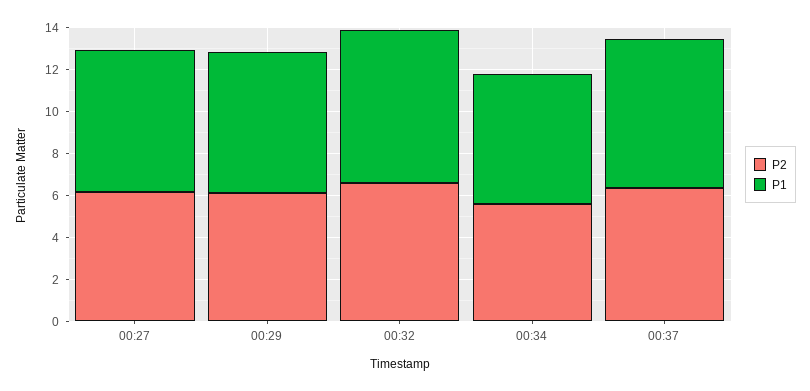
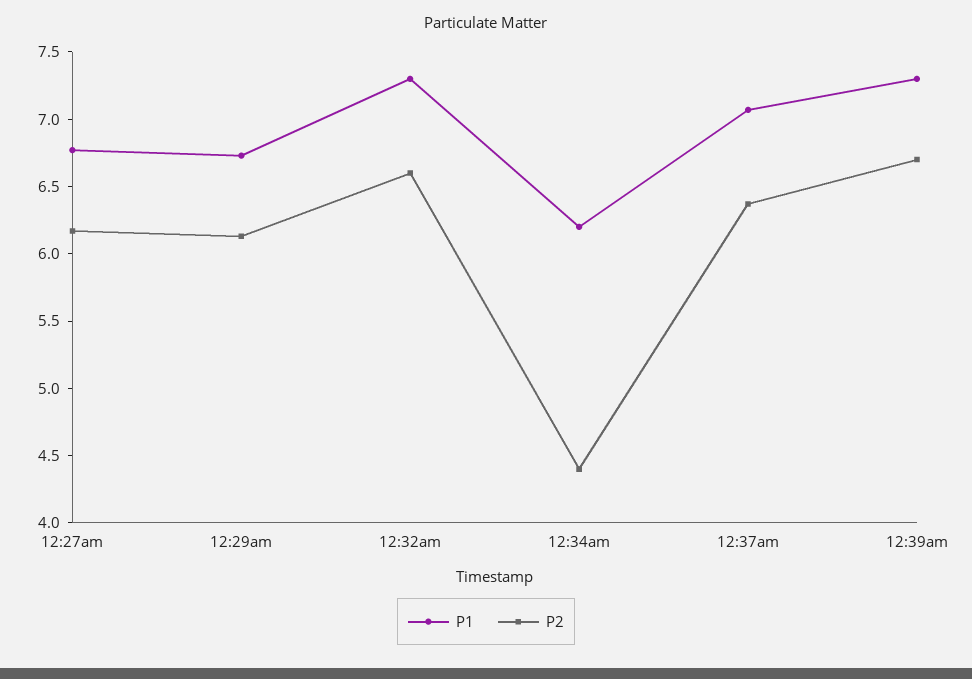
P2, 00:34: 5.5 -> 4.4
P1, 12:39am: none -> 7.3
P2, 12:39am: none -> 6.7

